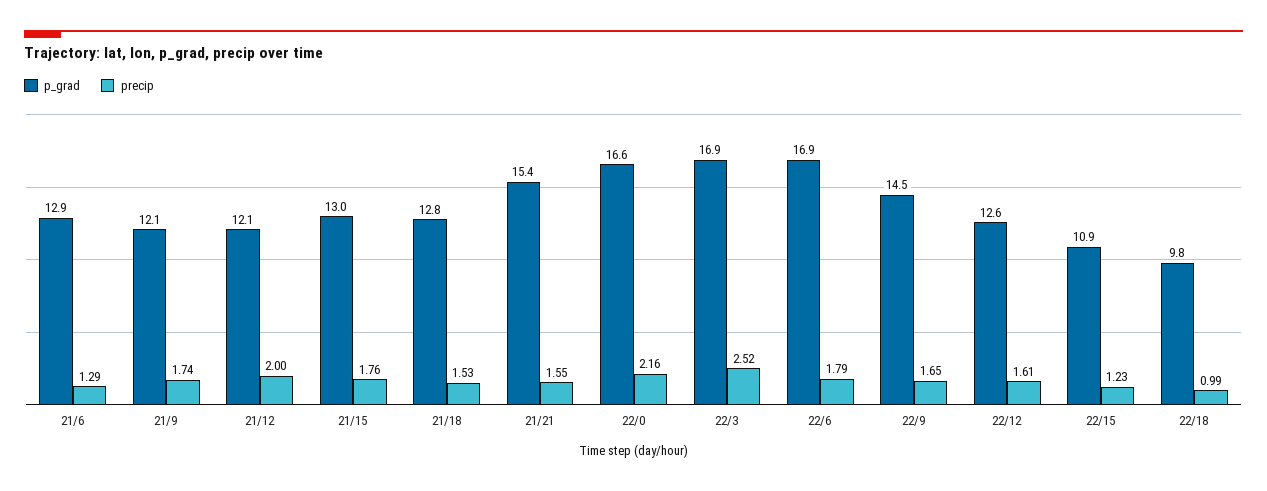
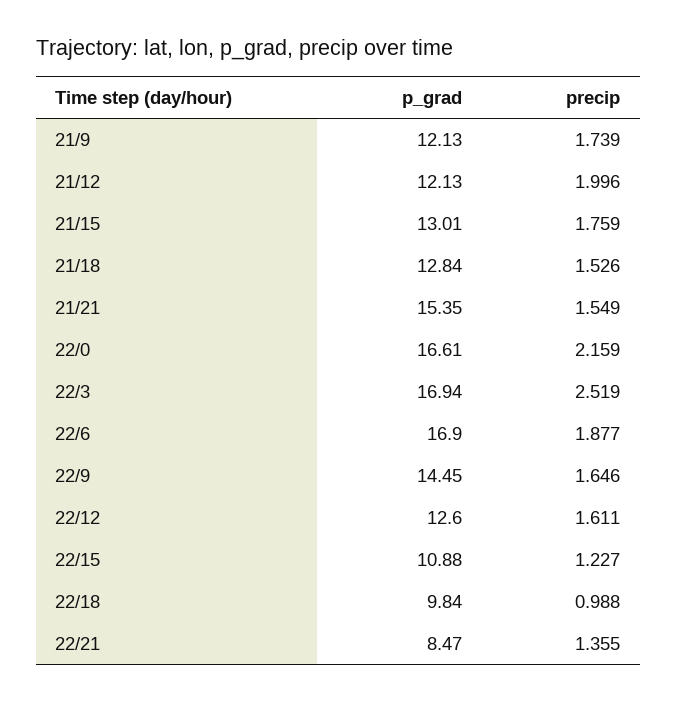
p_grad, 21/6: 12.9 -> none
precip, 21/6: 1.29 -> none
precip, 22/6: 1.79 -> 1.877
p_grad, 22/21: none -> 8.47
precip, 22/21: none -> 1.355

